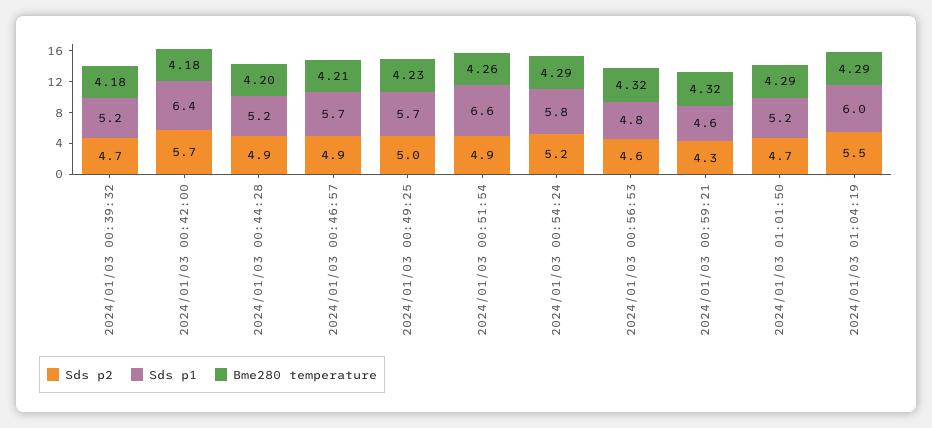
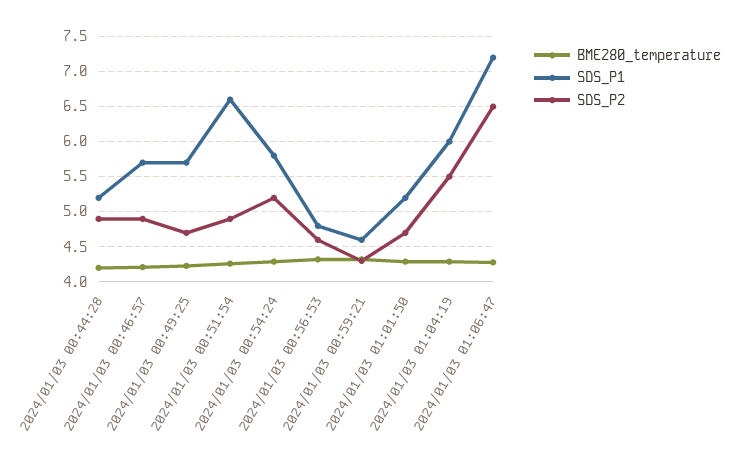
Sds p2, 2024/01/03 00:39:32: 4.7 -> none
Sds p1, 2024/01/03 00:39:32: 5.2 -> none
Bme280 temperature, 2024/01/03 00:39:32: 4.18 -> none
Sds p2, 2024/01/03 00:42:00: 5.7 -> none
Sds p1, 2024/01/03 00:42:00: 6.4 -> none
Bme280 temperature, 2024/01/03 00:42:00: 4.18 -> none
Sds p2, 2024/01/03 00:49:25: 5 -> 4.7
Bme280 temperature, 2024/01/03 01:06:47: none -> 4.3
Sds p1, 2024/01/03 01:06:47: none -> 7.2
Sds p2, 2024/01/03 01:06:47: none -> 6.5

